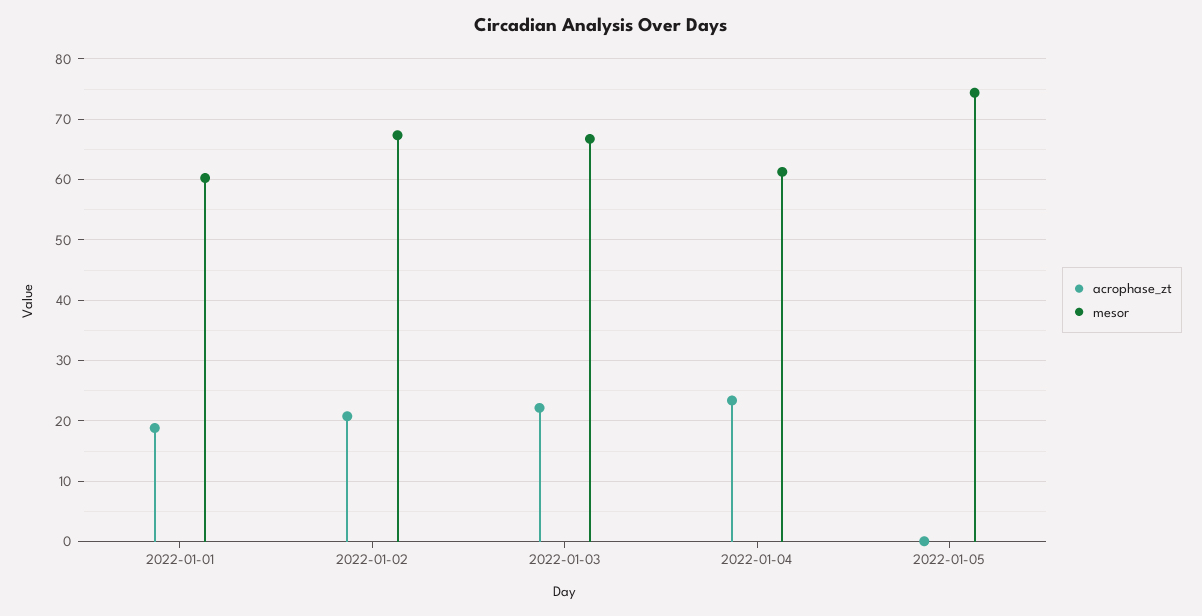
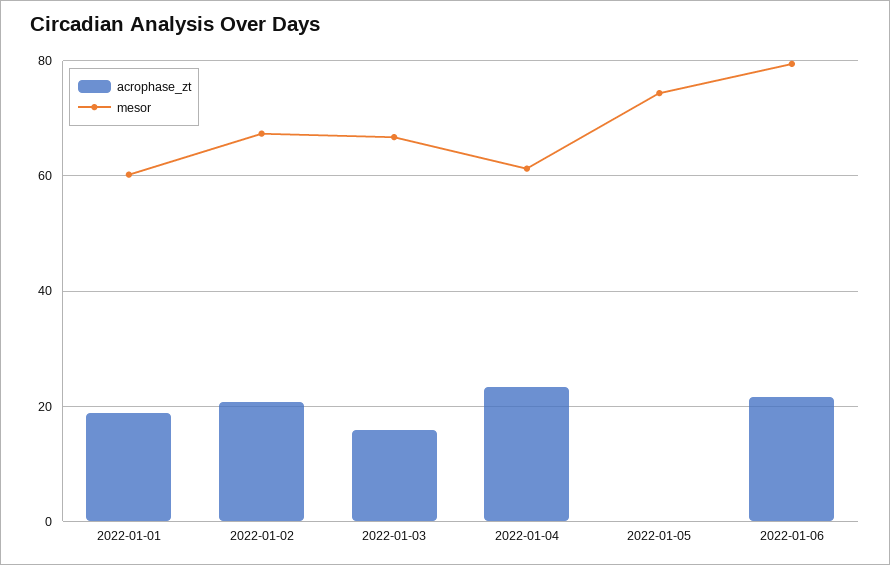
acrophase_zt, 2022-01-03: 22 -> 16
acrophase_zt, 2022-01-06: none -> 22
mesor, 2022-01-06: none -> 80

